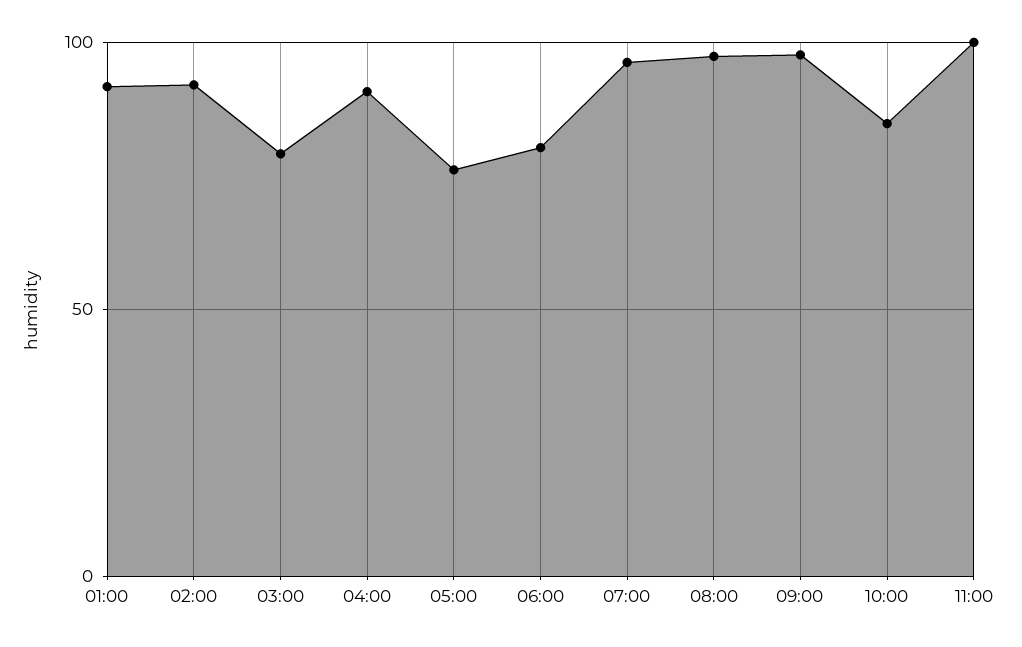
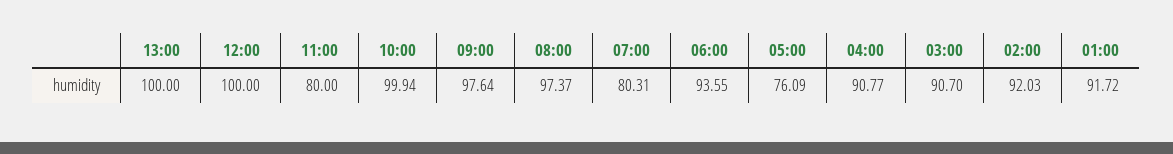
03:00: 80 -> 90.7
06:00: 80 -> 93.55
07:00: 95 -> 80.31
10:00: 85 -> 99.94
11:00: 100 -> 80
13:00: none -> 100
12:00: none -> 100

